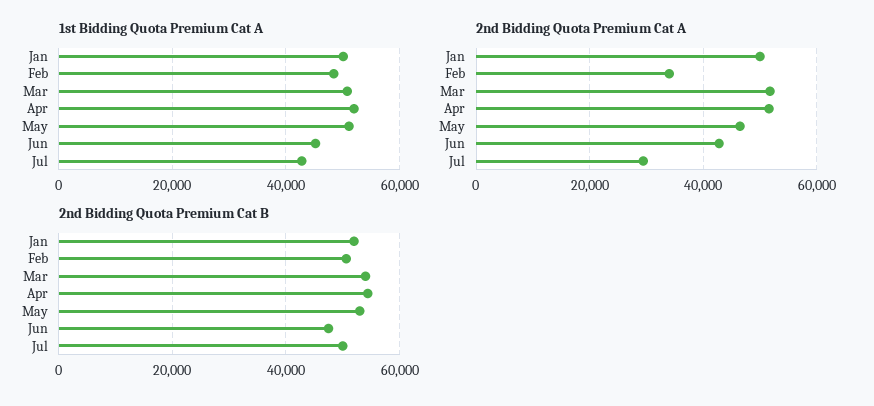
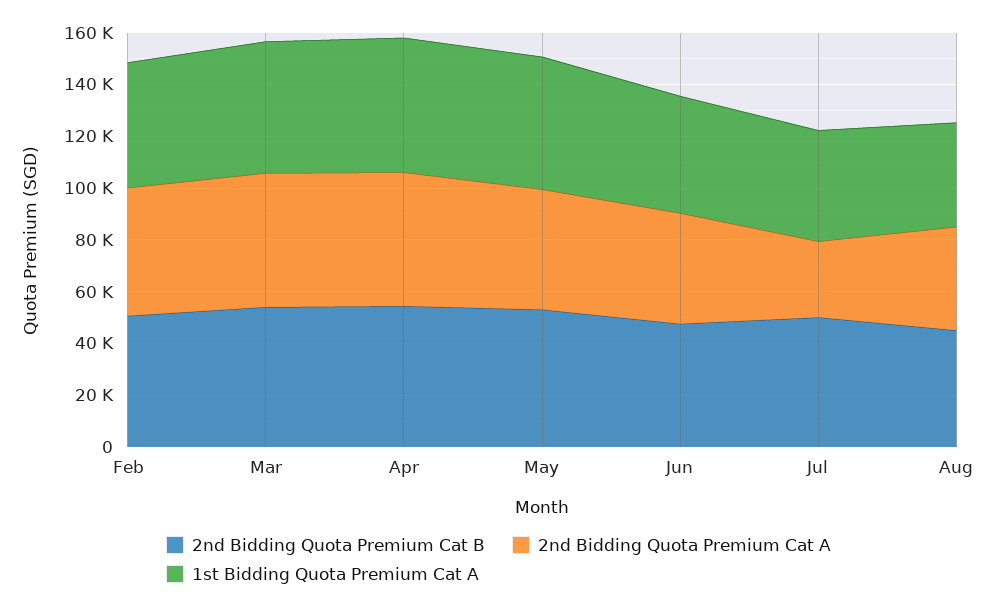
1st Bidding Quota Premium Cat A, Jan: 50000 -> none
2nd Bidding Quota Premium Cat A, Jan: 50000 -> none
2nd Bidding Quota Premium Cat A, Feb: 34000 -> 50000
2nd Bidding Quota Premium Cat B, Jan: 52000 -> none
2nd Bidding Quota Premium Cat B, Aug: none -> 45000
2nd Bidding Quota Premium Cat A, Aug: none -> 40000
1st Bidding Quota Premium Cat A, Aug: none -> 40000

